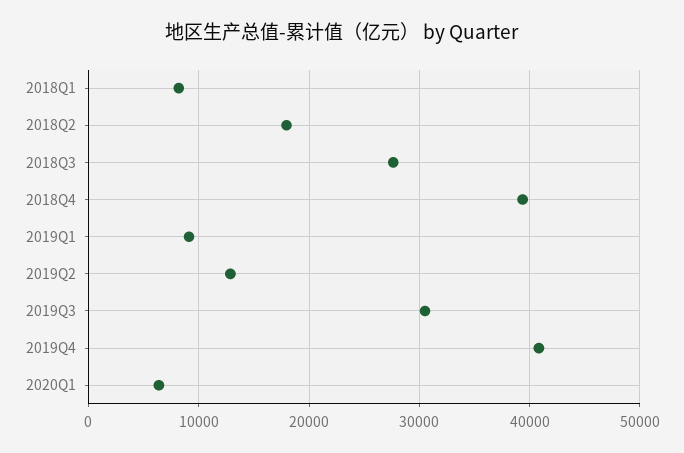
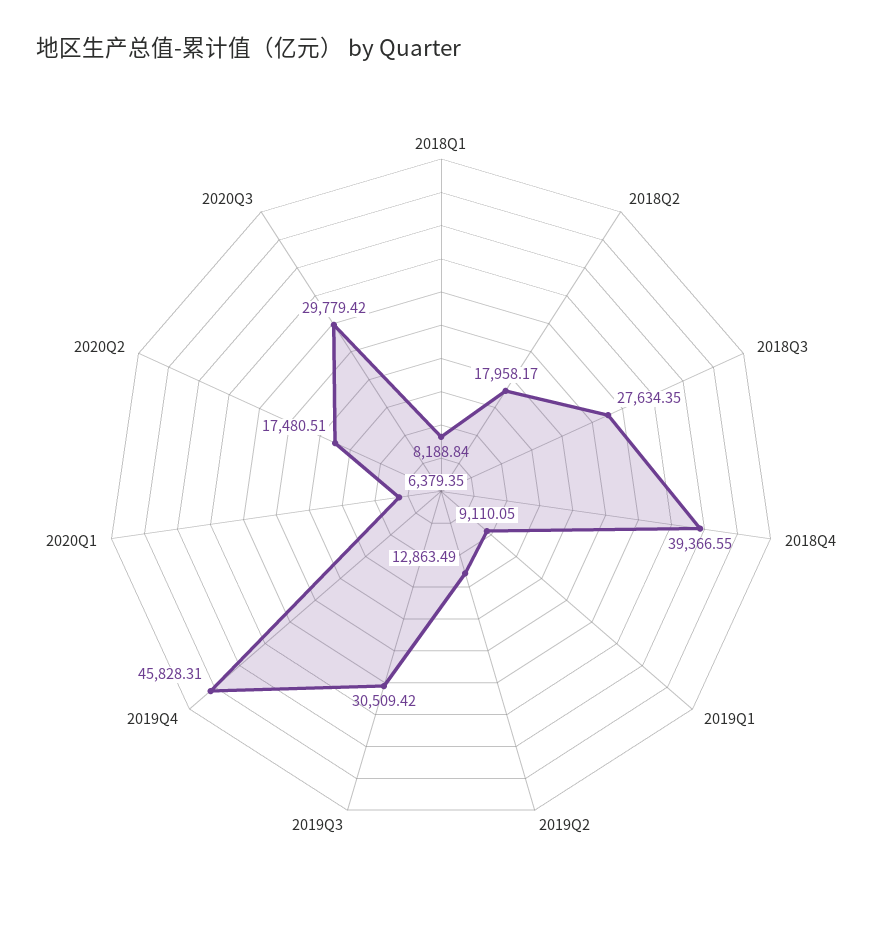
2019Q4: 41000 -> 45828.31
2020Q2: none -> 17480.51
2020Q3: none -> 29779.42

